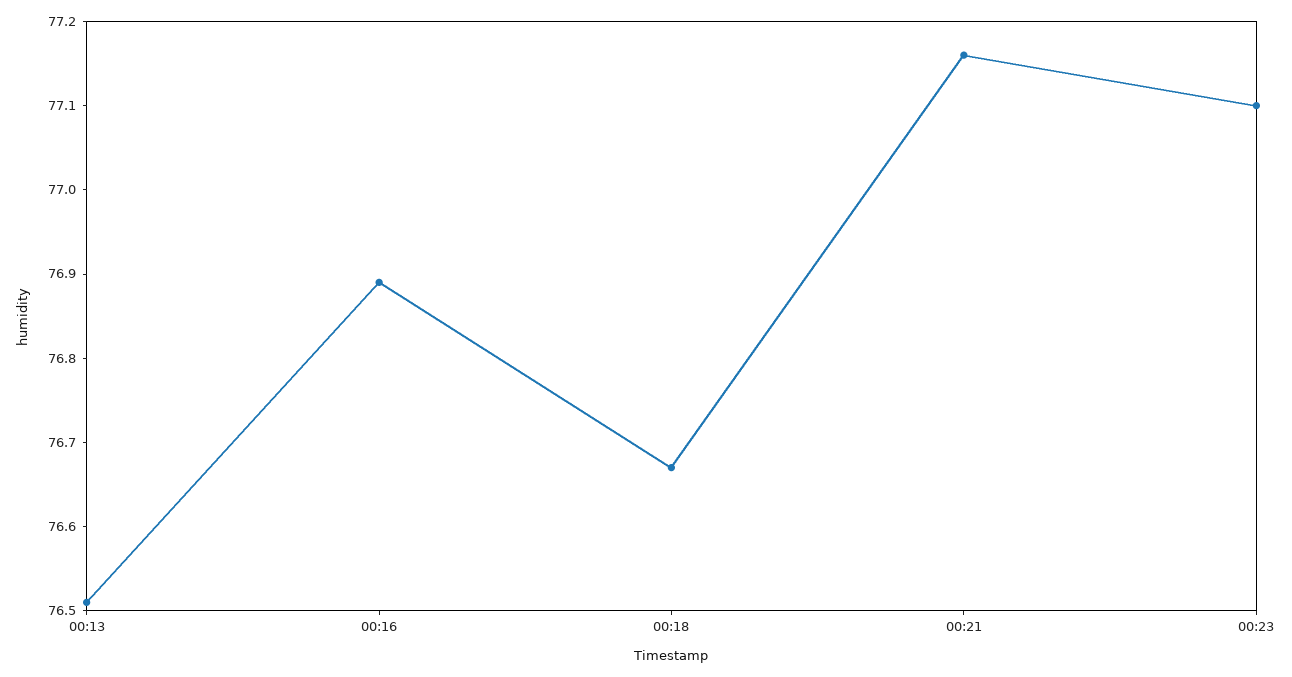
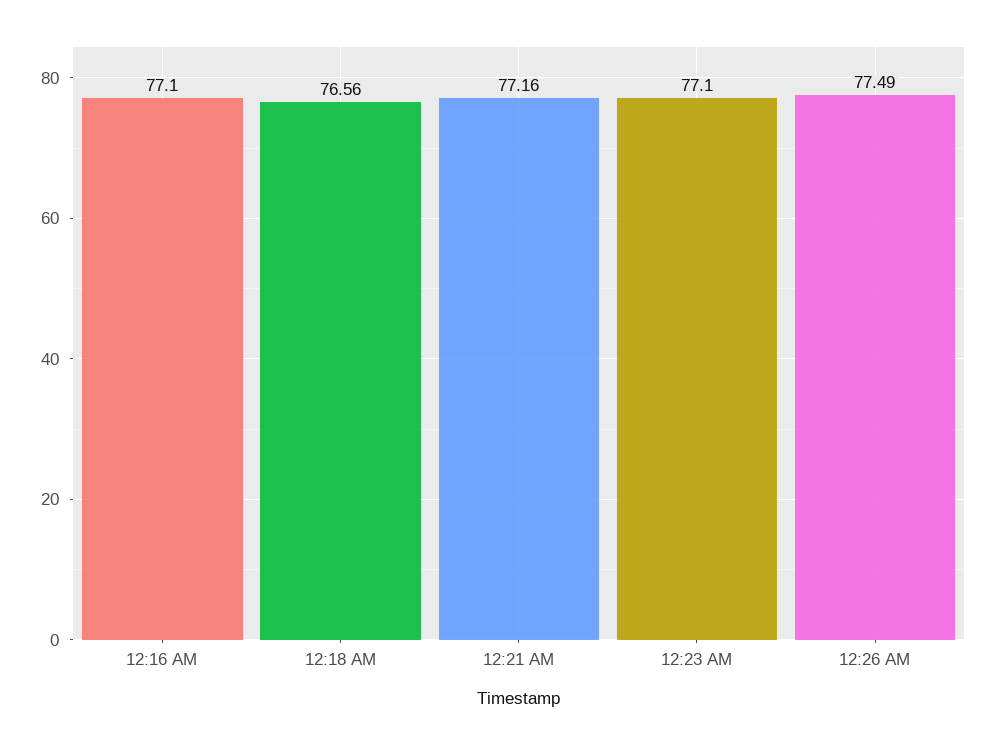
00:13: 76.51 -> none
00:16: 76.89 -> 77.1
00:18: 76.67 -> 76.56
12:26 AM: none -> 77.49

